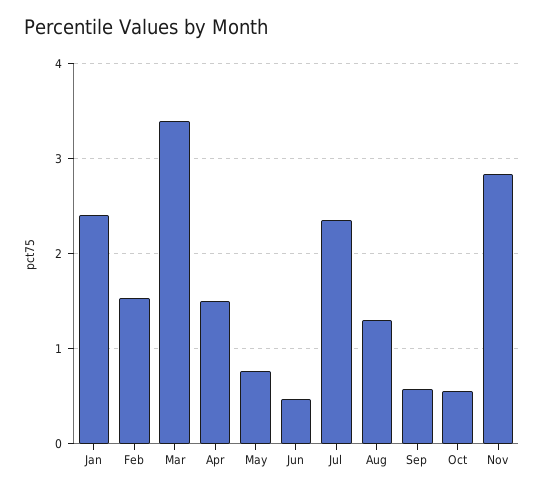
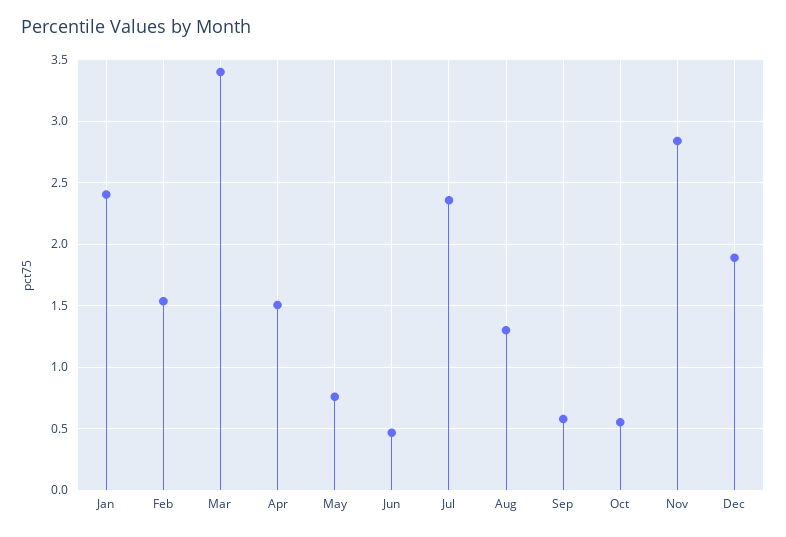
Dec: none -> 1.9

